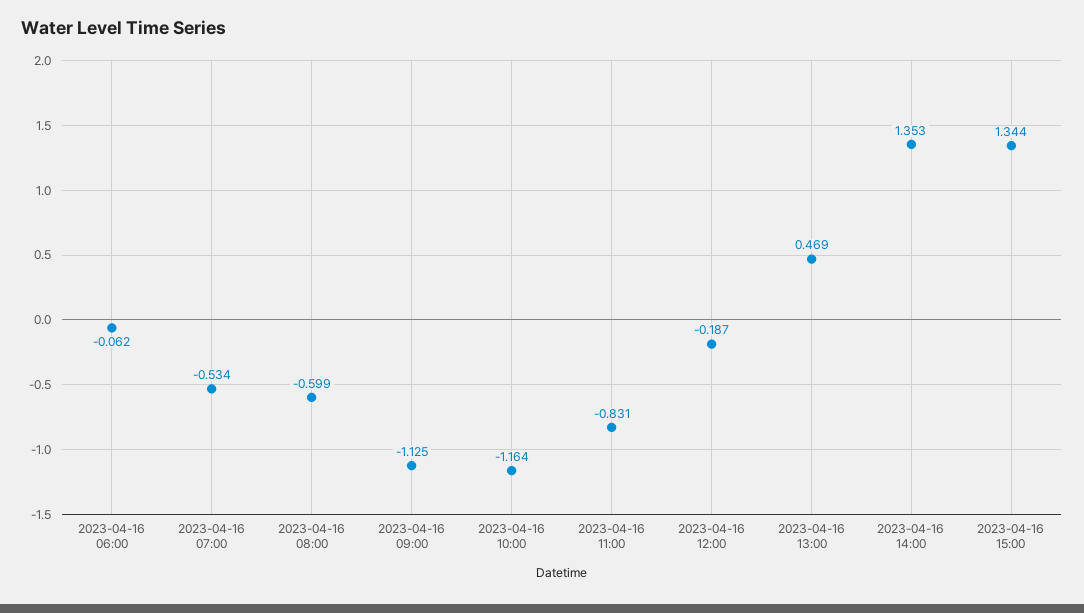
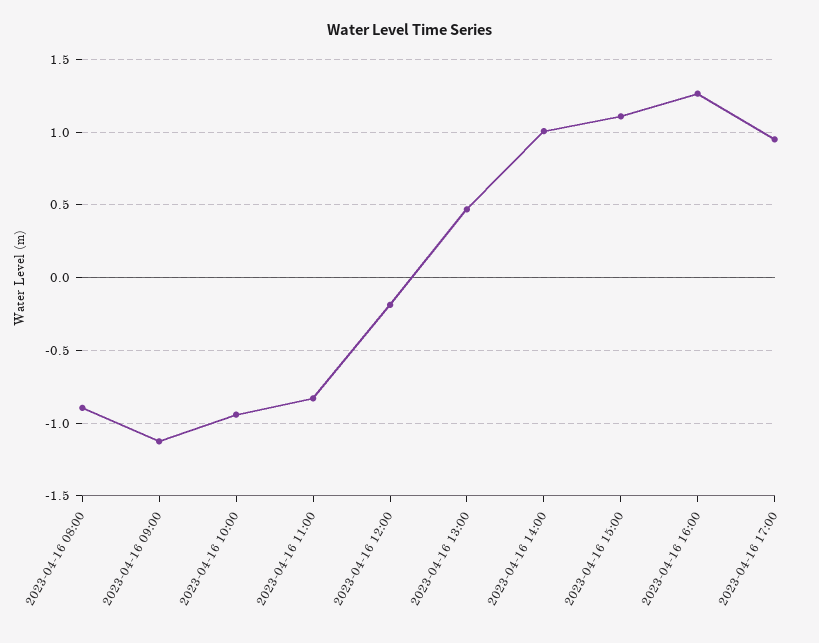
2023-04-16 06:00: -0.062 -> none
2023-04-16 07:00: -0.534 -> none
2023-04-16 08:00: -0.599 -> -0.9
2023-04-16 10:00: -1.164 -> -0.95
2023-04-16 14:00: 1.353 -> 1
2023-04-16 15:00: 1.344 -> 1.1
2023-04-16 16:00: none -> 1.25
2023-04-16 17:00: none -> 0.95

